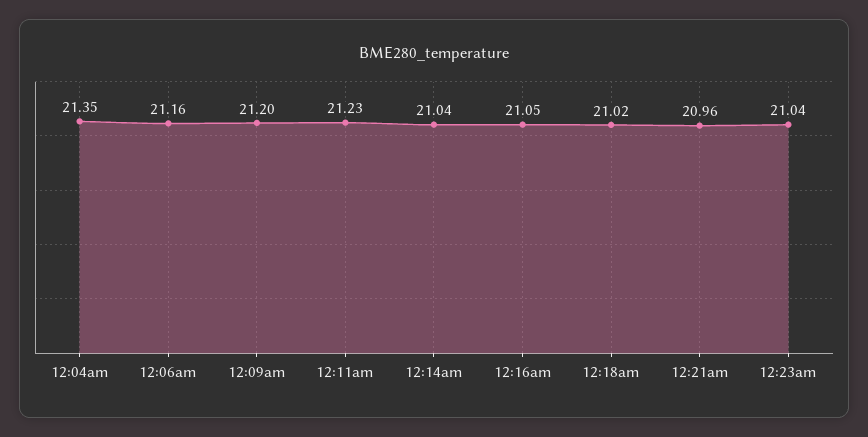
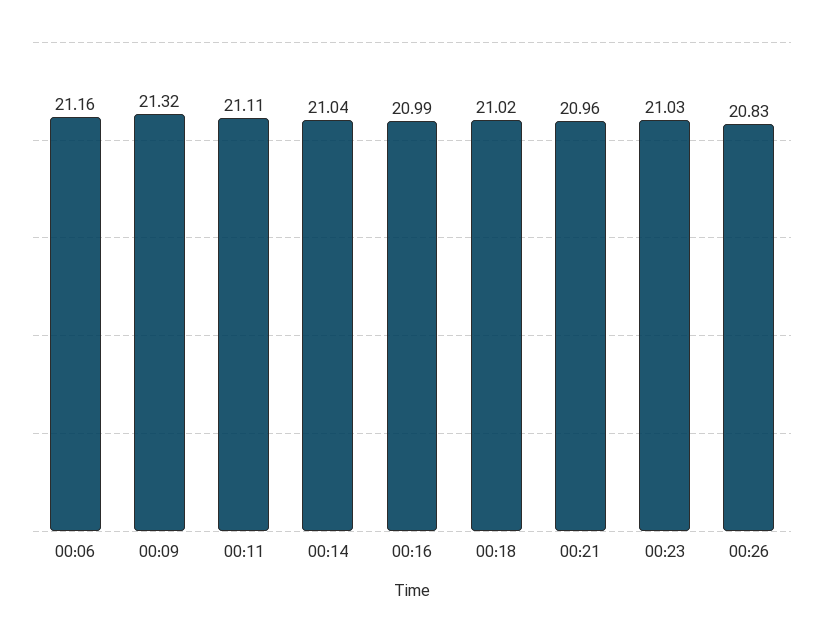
12:04am: 21.35 -> none
12:09am: 21.2 -> 21.32
12:11am: 21.23 -> 21.11
12:16am: 21.05 -> 20.99
12:23am: 21.04 -> 21.03
00:26: none -> 20.83

